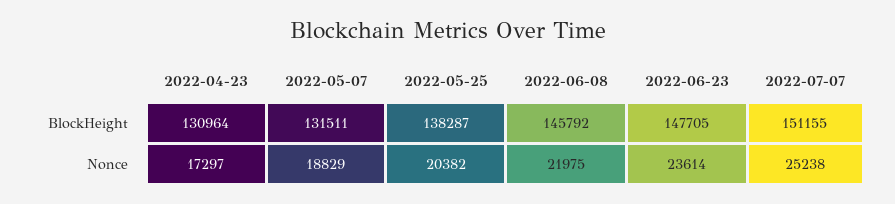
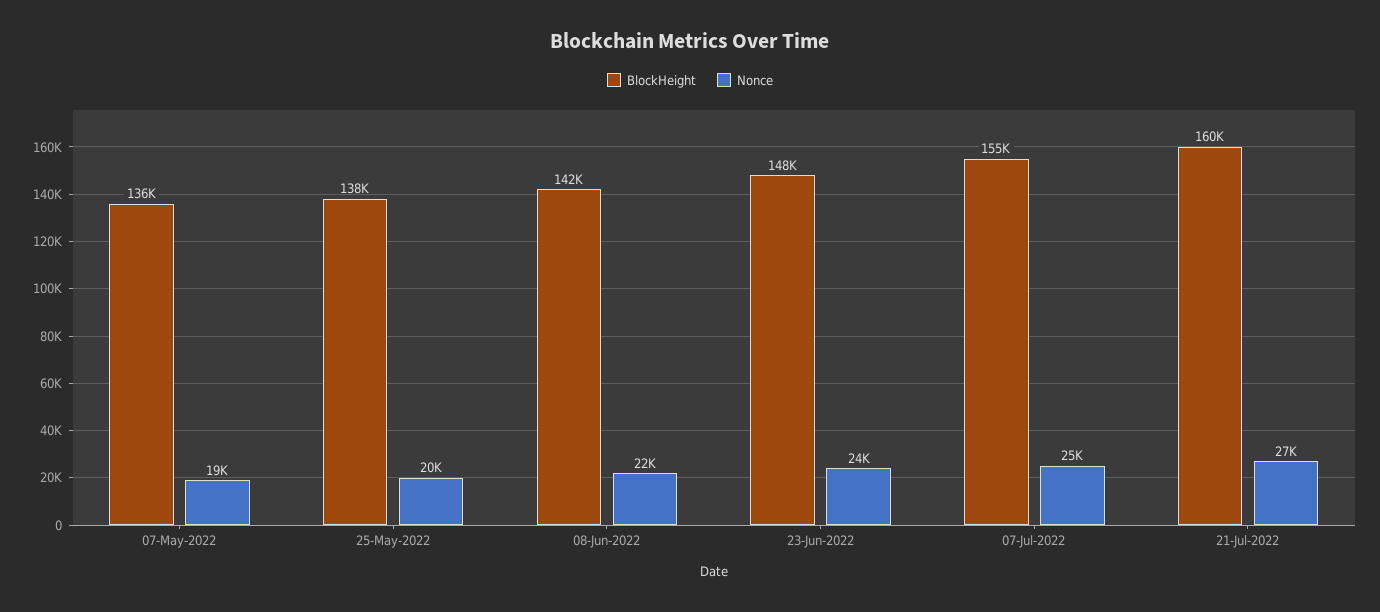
BlockHeight, 2022-04-23: 130964 -> none
BlockHeight, 2022-05-07: 131511 -> 136000
BlockHeight, 2022-06-08: 145792 -> 142000
BlockHeight, 2022-07-07: 151155 -> 155000
Nonce, 2022-04-23: 17297 -> none
BlockHeight, 21-Jul-2022: none -> 160000
Nonce, 21-Jul-2022: none -> 27000

